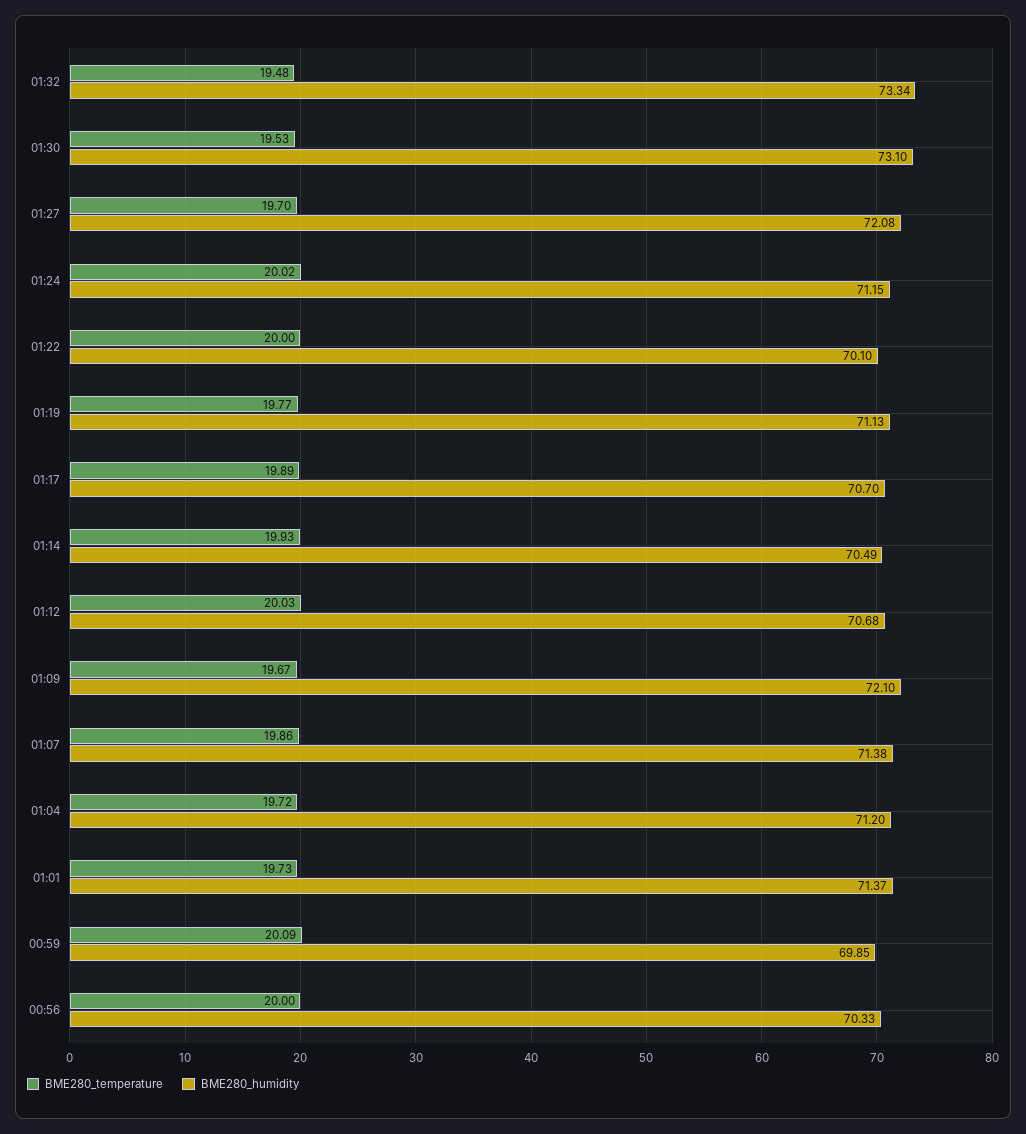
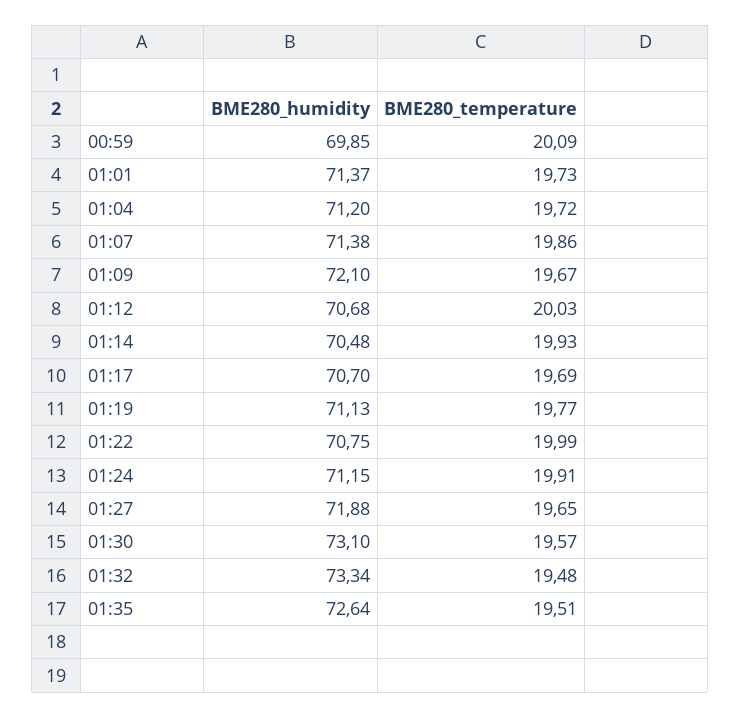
BME280_temperature, 01:30: 19.53 -> 19.57
BME280_temperature, 01:27: 19.7 -> 19.65
BME280_humidity, 01:27: 72.08 -> 71.88
BME280_temperature, 01:24: 20.02 -> 19.91
BME280_temperature, 01:22: 20 -> 19.99
BME280_humidity, 01:22: 70.1 -> 70.75
BME280_temperature, 01:17: 19.89 -> 19.69
BME280_humidity, 01:14: 70.49 -> 70.48
BME280_temperature, 00:56: 20 -> none
BME280_humidity, 00:56: 70.33 -> none
BME280_humidity, 01:35: none -> 72.64
BME280_temperature, 01:35: none -> 19.51

